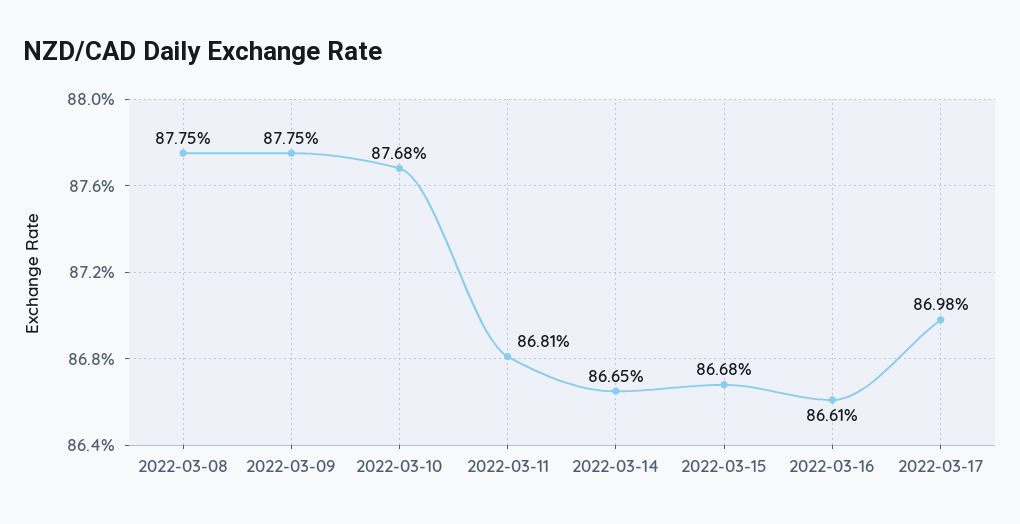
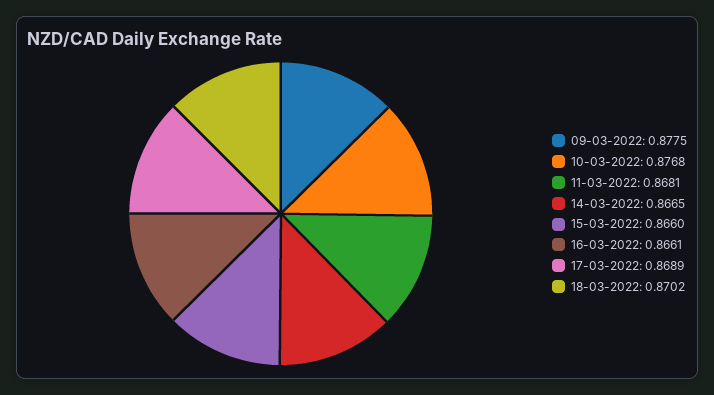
2022-03-08: 0.8775 -> none
2022-03-15: 0.8668 -> 0.866
2022-03-17: 0.8698 -> 0.8689
18-03-2022: none -> 0.8702

